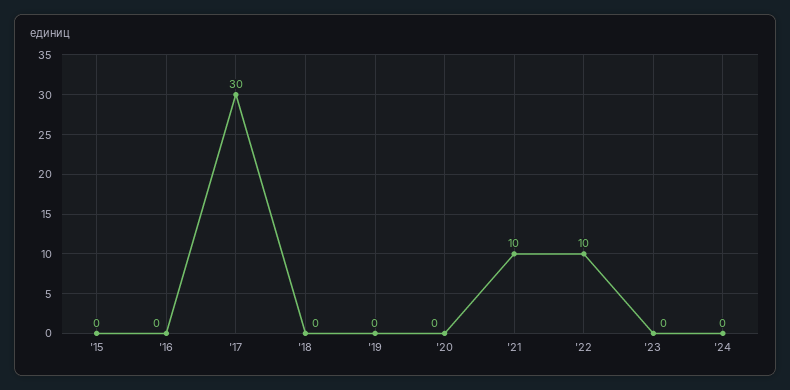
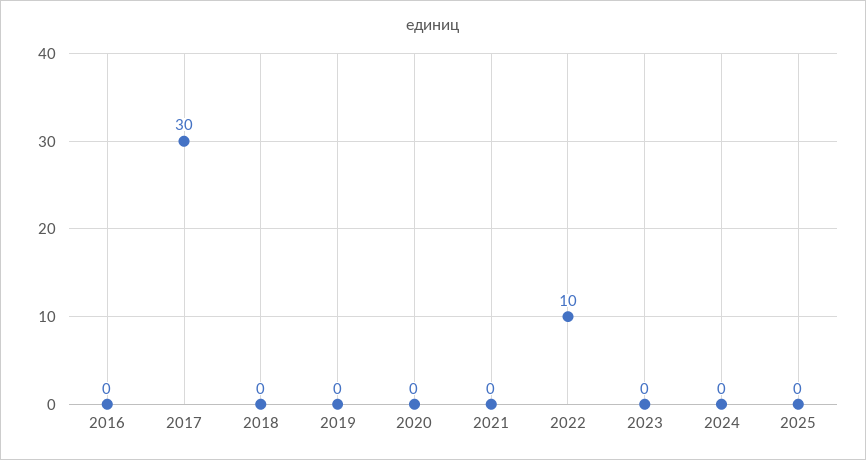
'15: 0 -> none
'21: 10 -> 0
2025: none -> 0

